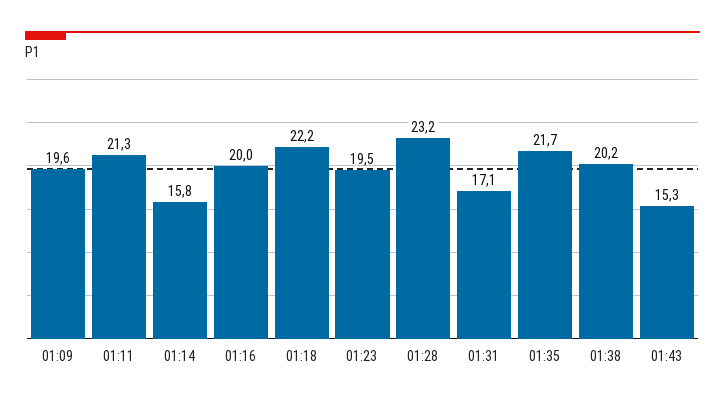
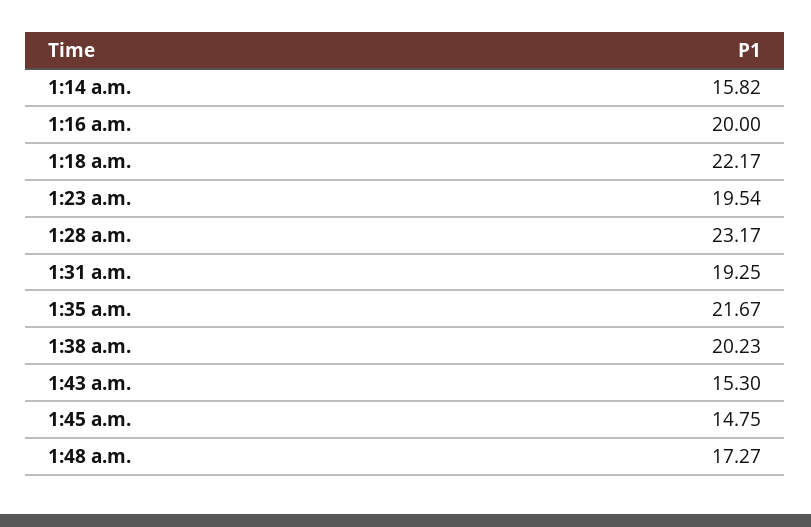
01:09: 19.6 -> none
01:11: 21.3 -> none
01:31: 17.1 -> 19.25
1:45 a.m.: none -> 14.75
1:48 a.m.: none -> 17.27

